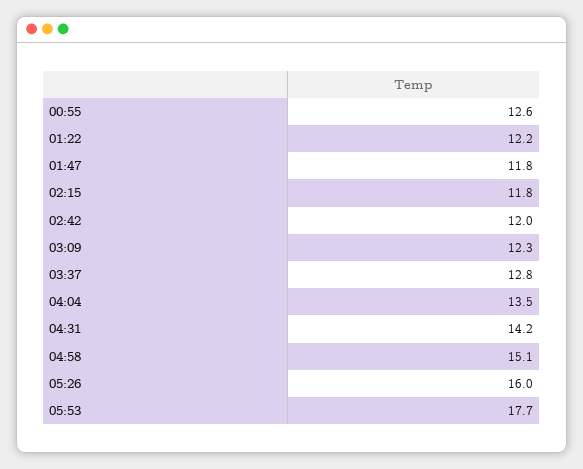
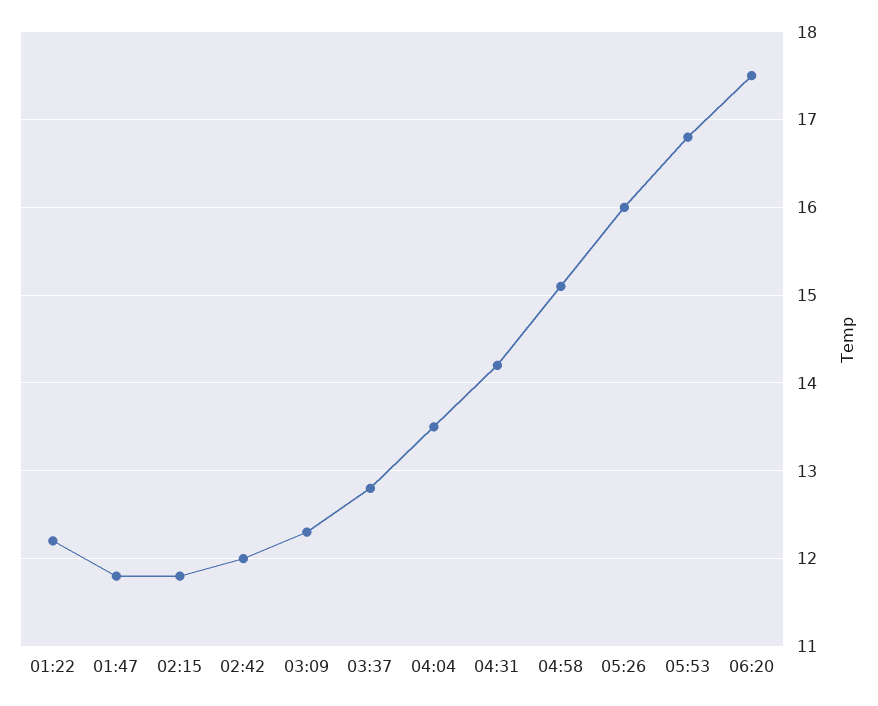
00:55: 12.6 -> none
05:53: 17.7 -> 16.8
06:20: none -> 17.5

